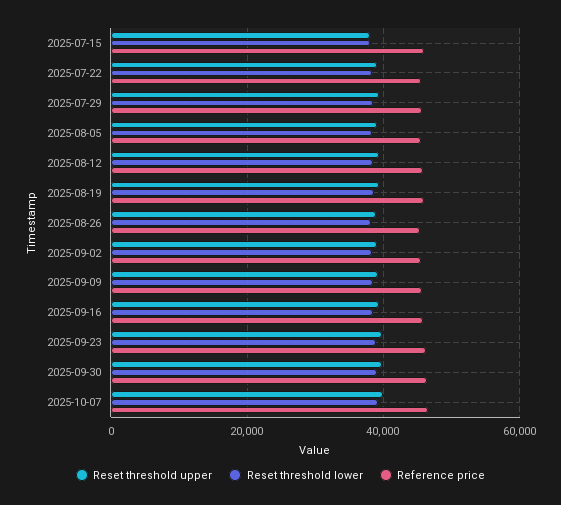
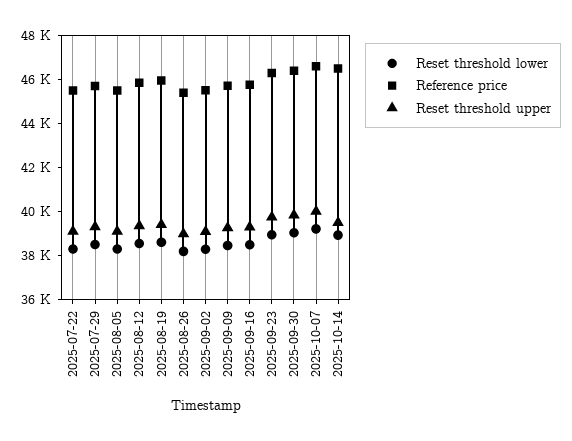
Reset threshold upper, 2025-07-15: 38000 -> none
Reset threshold lower, 2025-07-15: 38000 -> none
Reference price, 2025-07-15: 46000 -> none
Reset threshold lower, 2025-10-14: none -> 39000
Reference price, 2025-10-14: none -> 46500
Reset threshold upper, 2025-10-14: none -> 39500

